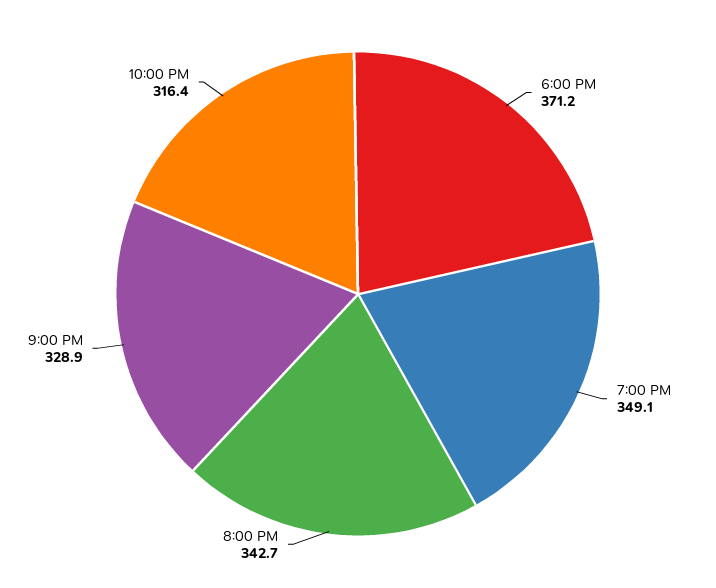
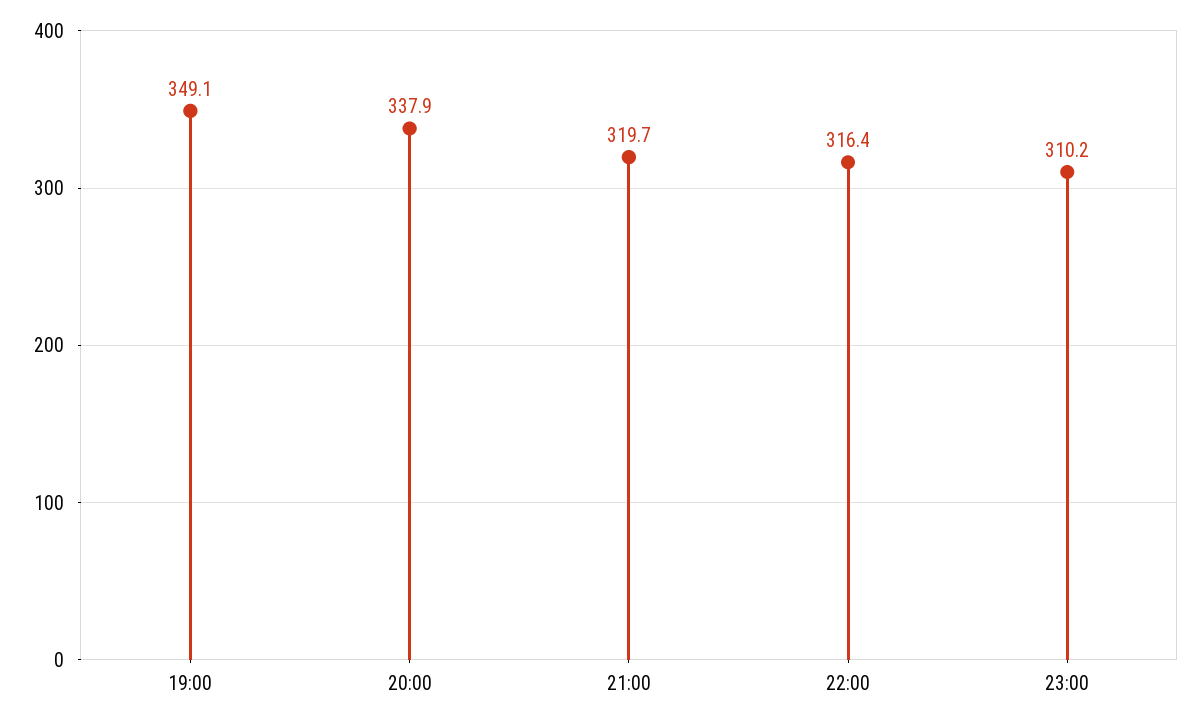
6:00 PM: 371.2 -> none
8:00 PM: 342.7 -> 337.9
9:00 PM: 328.9 -> 319.7
23:00: none -> 310.2

